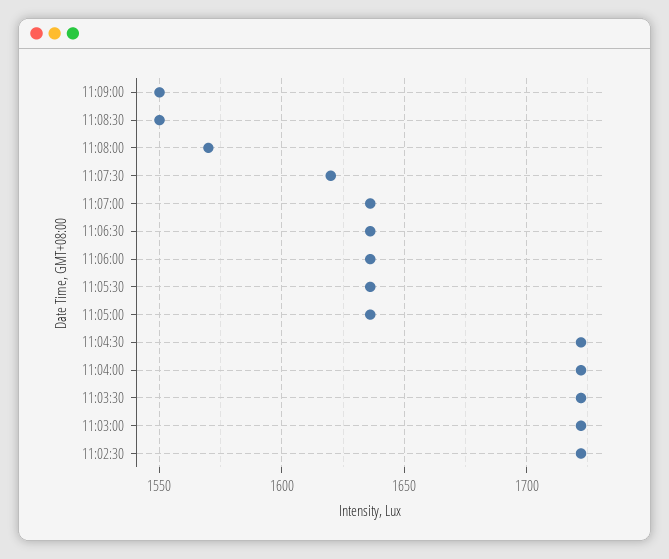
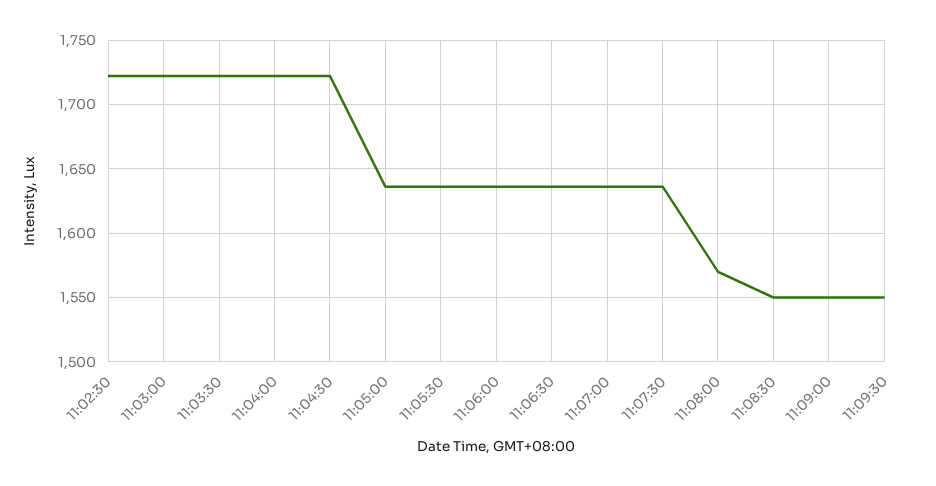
11:07:30: 1620 -> 1635
11:09:30: none -> 1550

